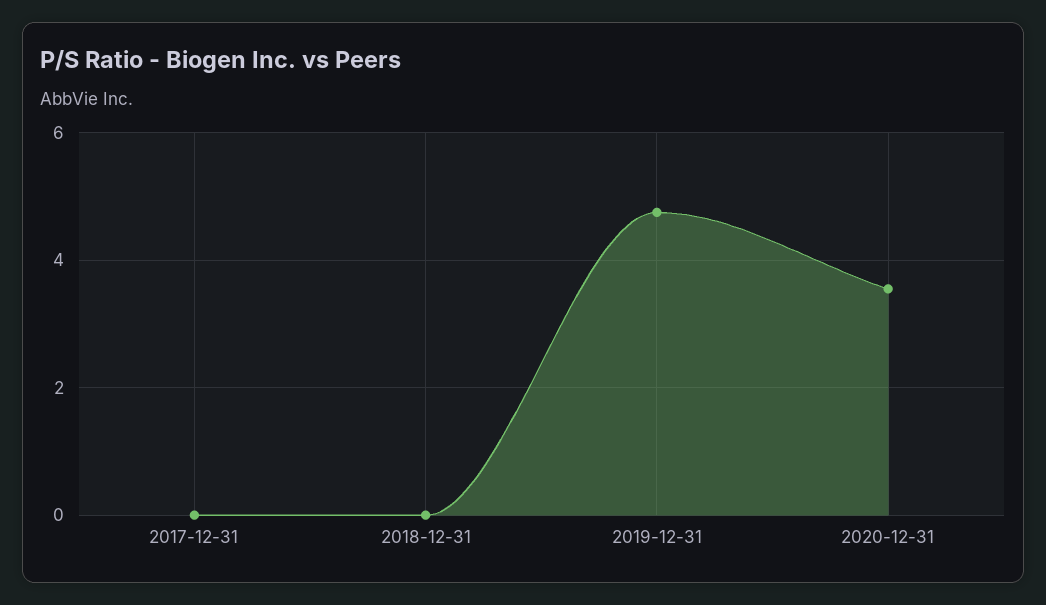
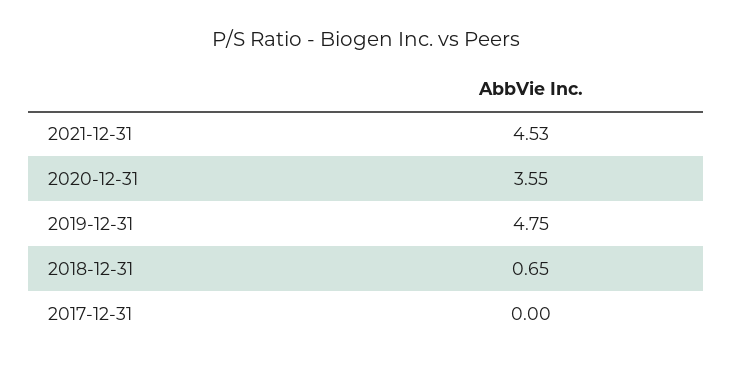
2018-12-31: 0 -> 0.65
2021-12-31: none -> 4.53

